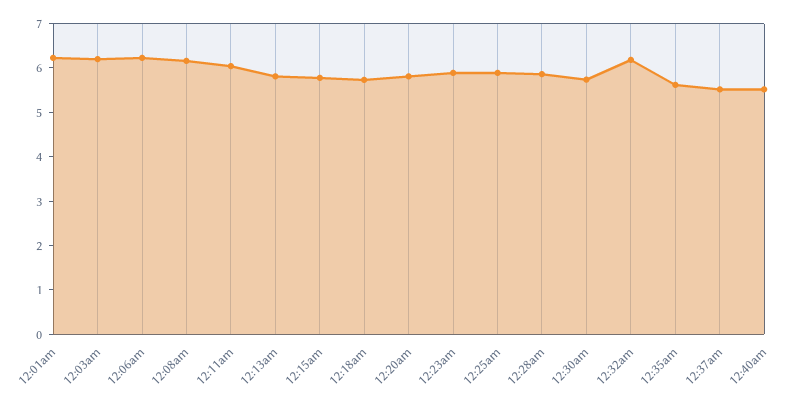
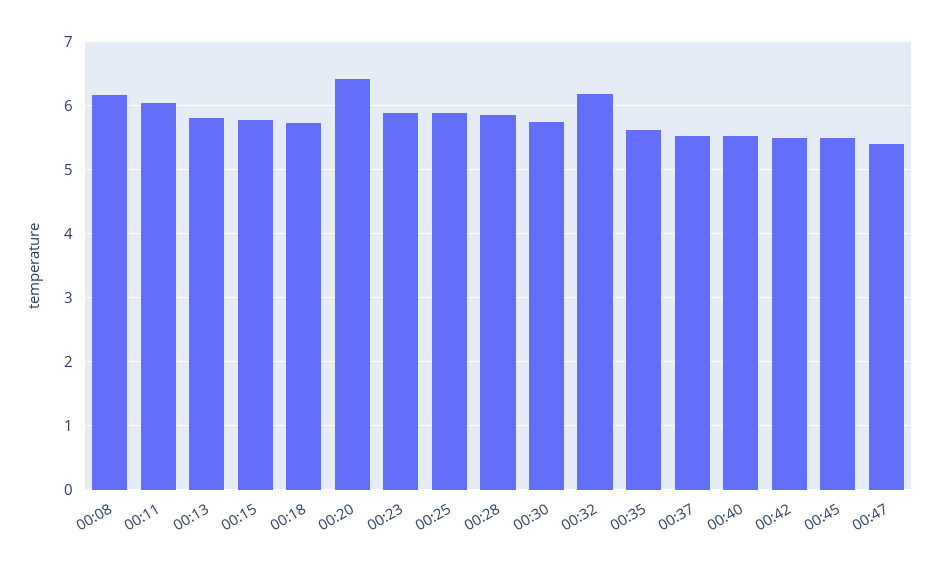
12:01am: 6.2 -> none
12:03am: 6.2 -> none
12:06am: 6.2 -> none
12:20am: 5.8 -> 6.4
00:42: none -> 5.5
00:45: none -> 5.5
00:47: none -> 5.4

